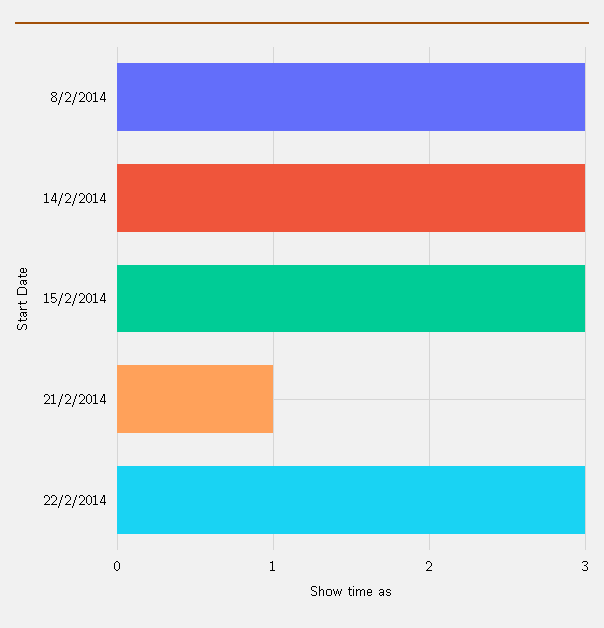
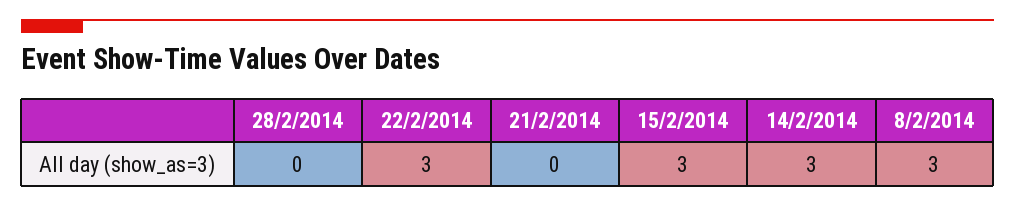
21/2/2014: 1 -> 0
28/2/2014: none -> 0

